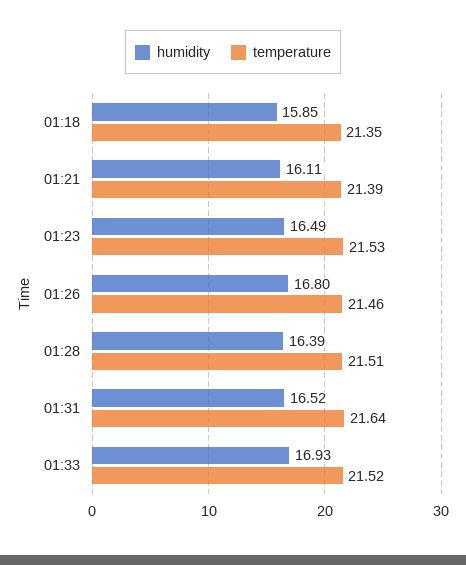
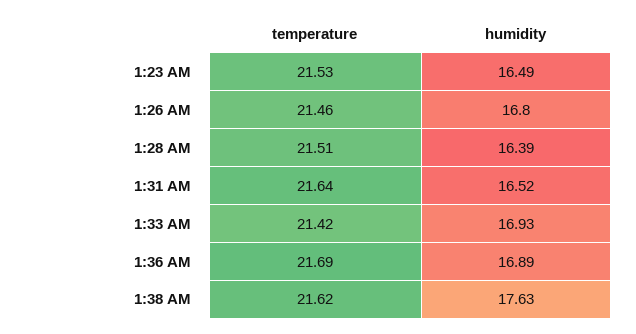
humidity, 01:18: 15.85 -> none
temperature, 01:18: 21.35 -> none
humidity, 01:21: 16.11 -> none
temperature, 01:21: 21.39 -> none
temperature, 01:33: 21.52 -> 21.42
temperature, 1:36 AM: none -> 21.69
humidity, 1:36 AM: none -> 16.89
temperature, 1:38 AM: none -> 21.62
humidity, 1:38 AM: none -> 17.63

